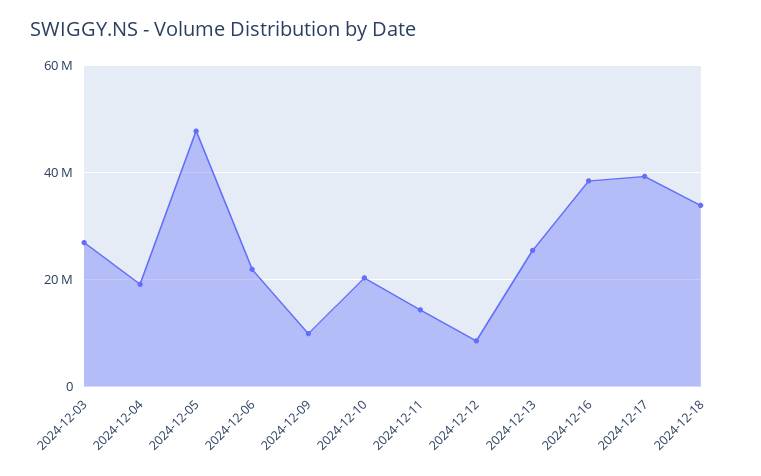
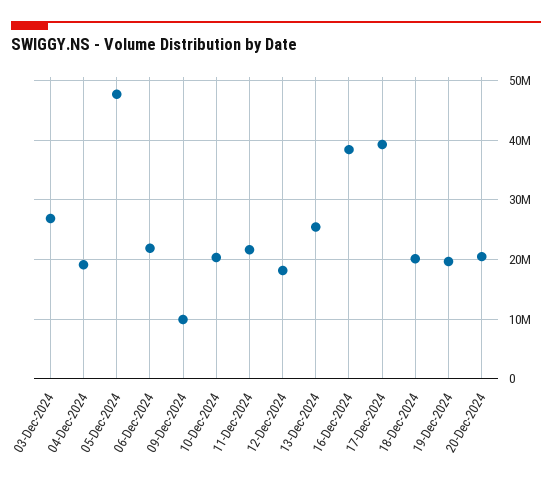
2024-12-11: 14000000 -> 22000000
2024-12-12: 8000000 -> 18000000
2024-12-18: 34000000 -> 20000000
19-Dec-2024: none -> 20000000
20-Dec-2024: none -> 20000000

